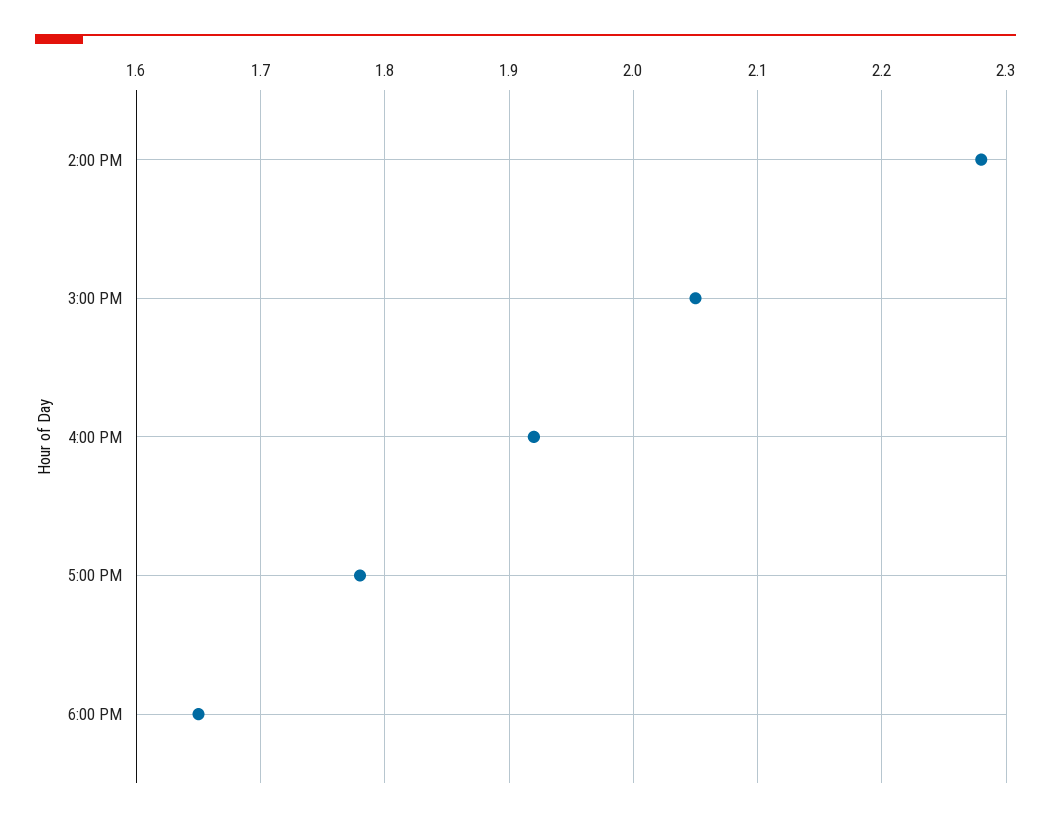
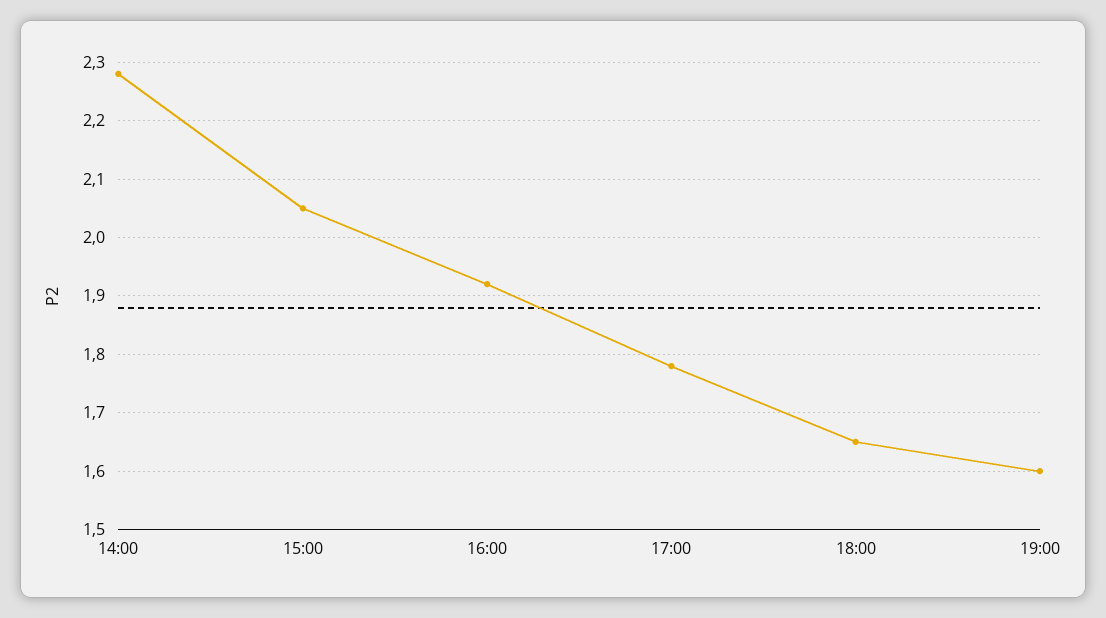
19:00: none -> 1.6

